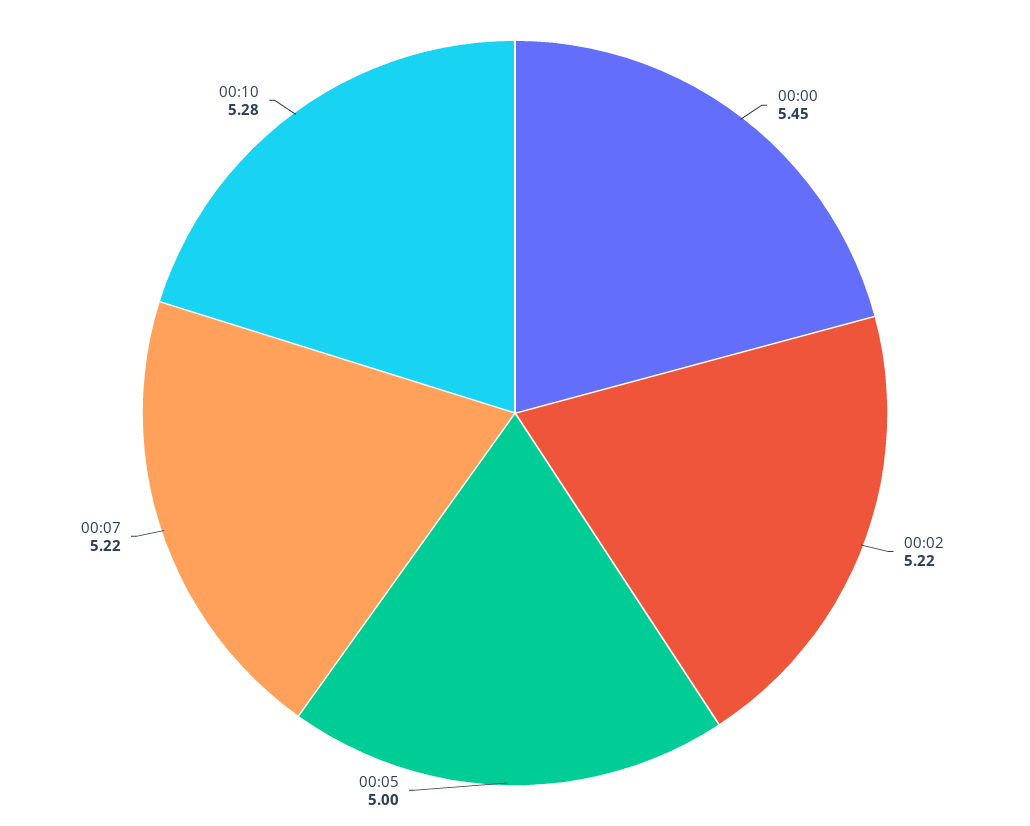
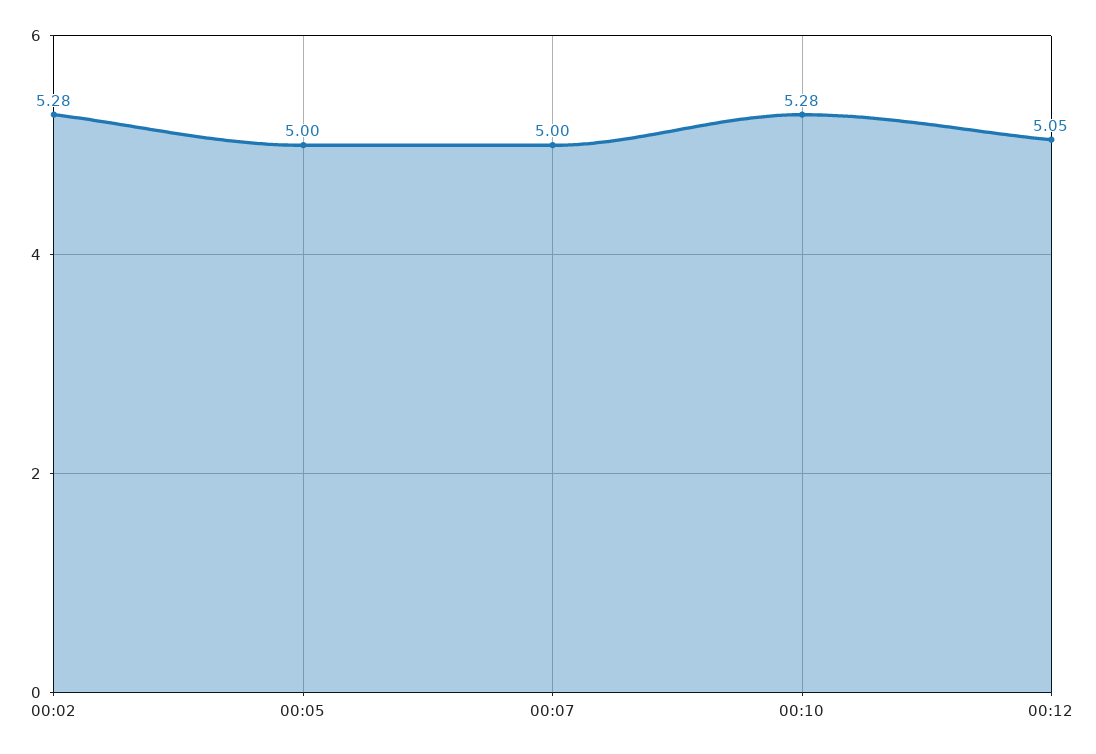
00:00: 5.45 -> none
00:02: 5.22 -> 5.28
00:07: 5.22 -> 5
00:12: none -> 5.05

